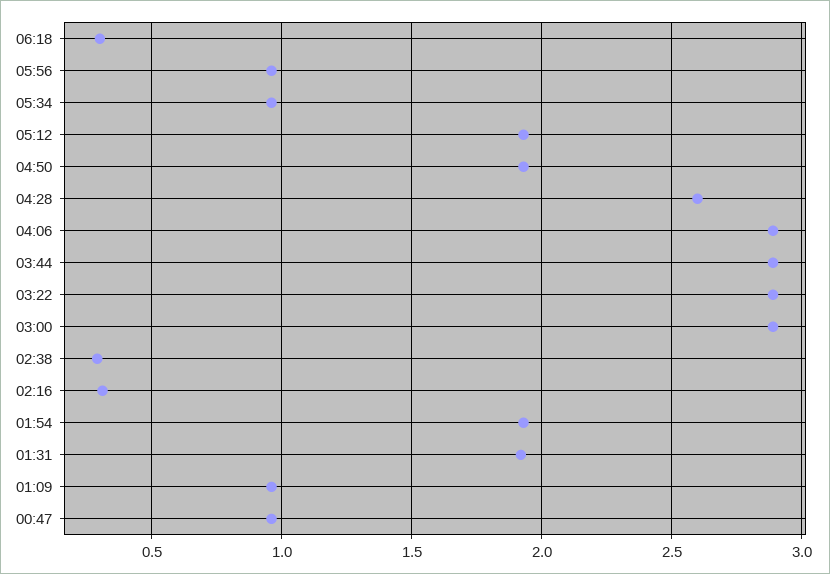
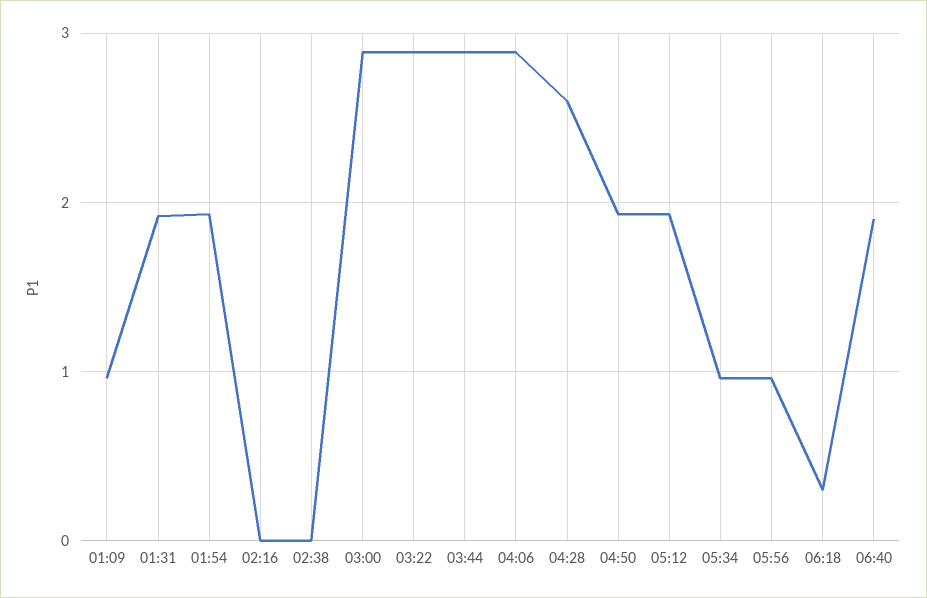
02:38: 0.3 -> 0
02:16: 0.3 -> 0
00:47: 0.95 -> none
06:40: none -> 1.9

